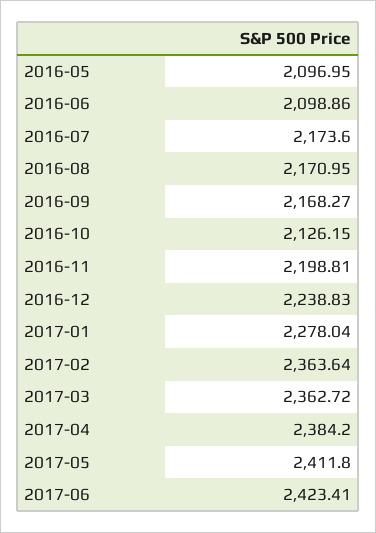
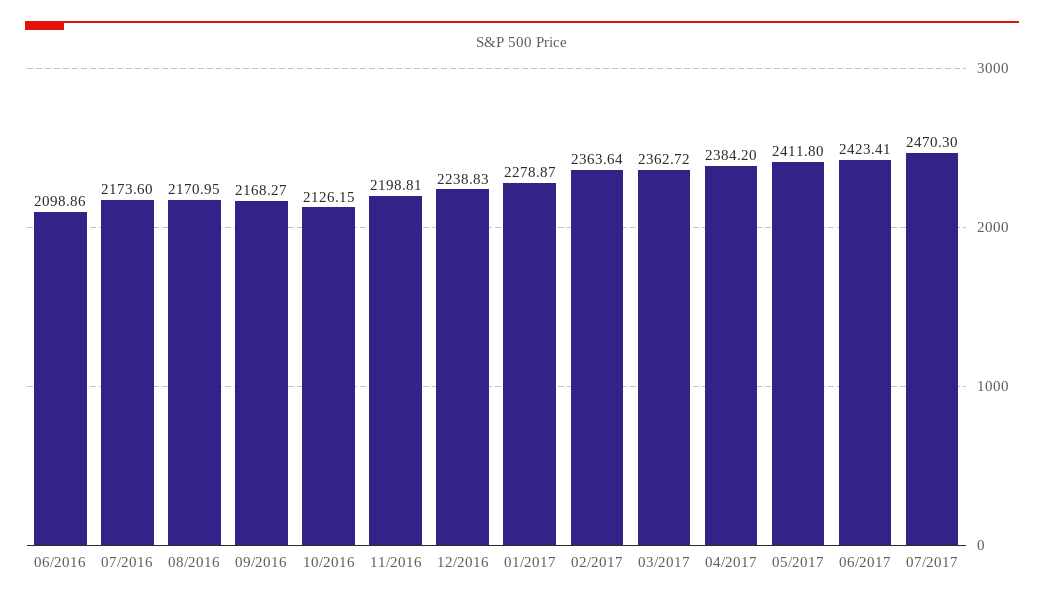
2016-05: 2096.95 -> none
2017-01: 2278.04 -> 2278.87
07/2017: none -> 2470.3

